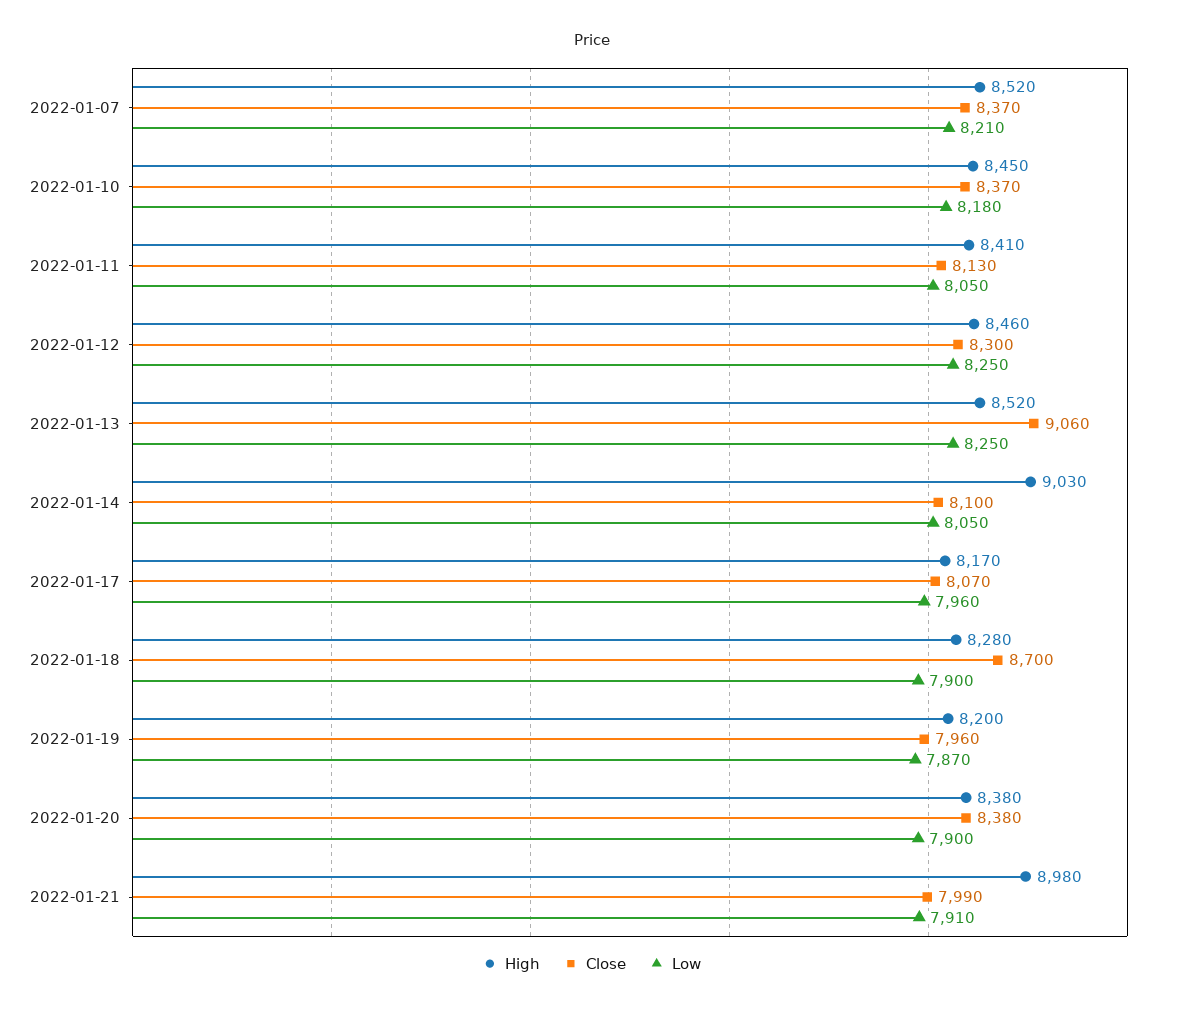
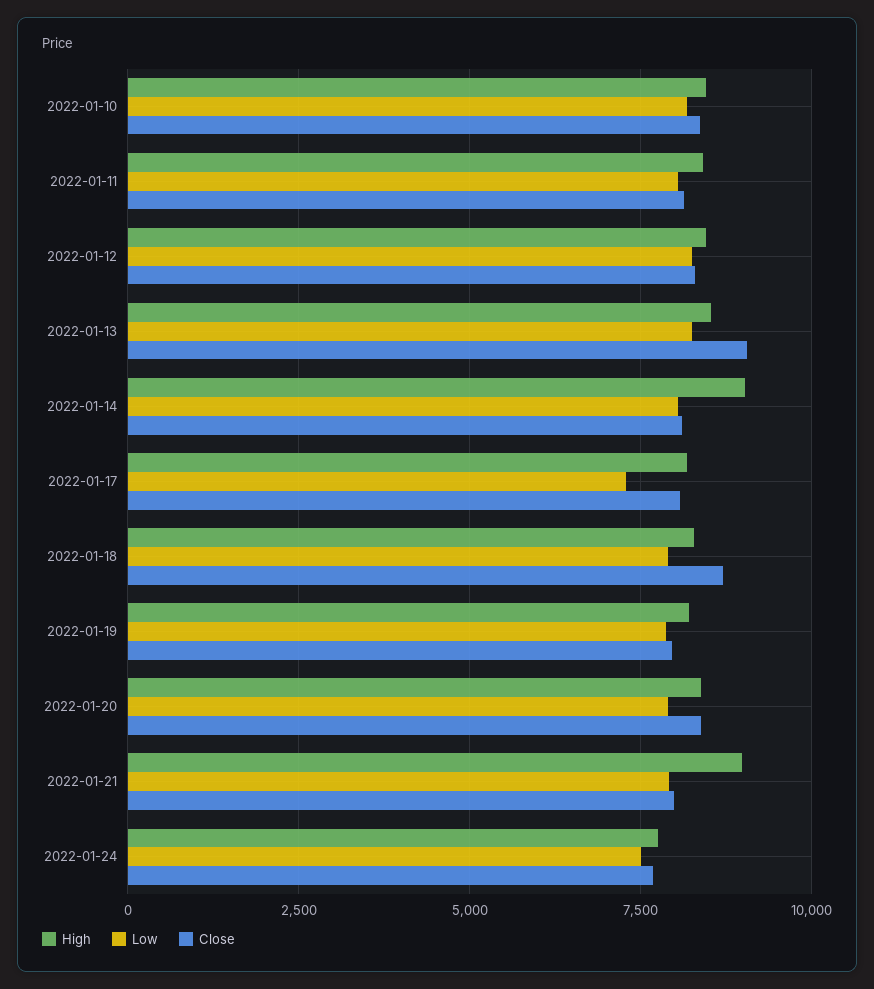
High, 2022-01-07: 8520 -> none
Close, 2022-01-07: 8370 -> none
Low, 2022-01-07: 8210 -> none
Low, 2022-01-17: 7960 -> 7250
High, 2022-01-24: none -> 7750
Low, 2022-01-24: none -> 7500
Close, 2022-01-24: none -> 7750

